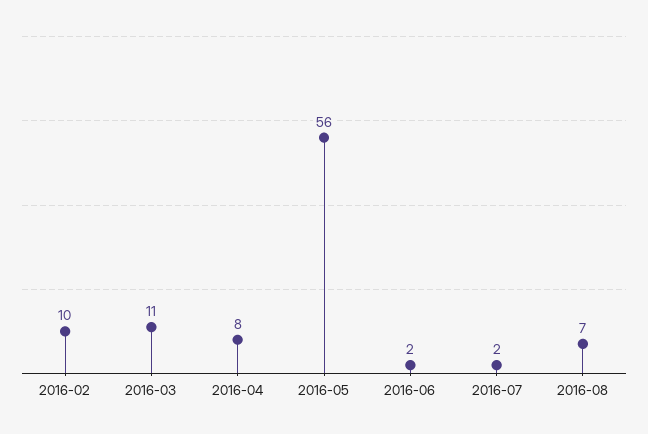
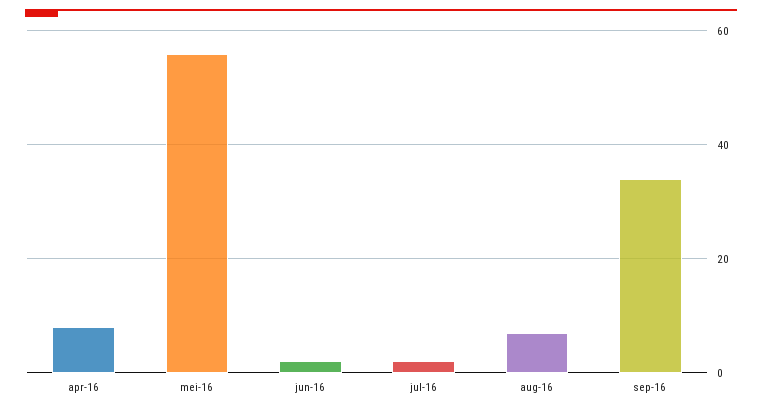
2016-02: 10 -> none
2016-03: 11 -> none
sep-16: none -> 35

